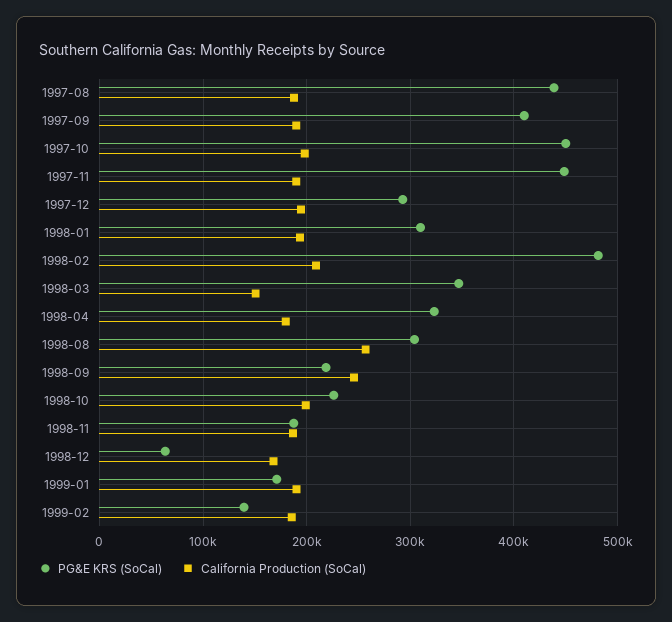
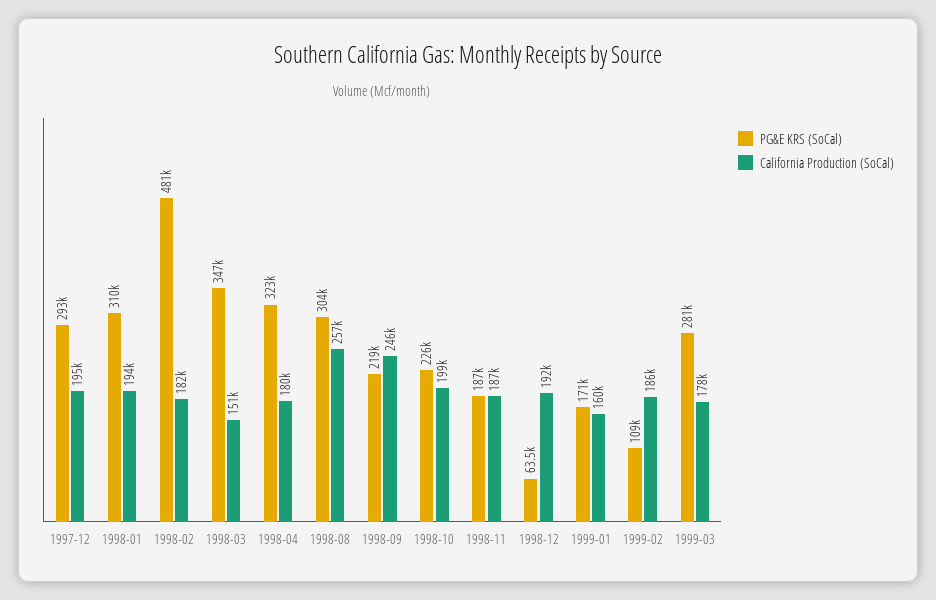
PG&E KRS (SoCal), 1997-08: 440000 -> none
California Production (SoCal), 1997-08: 190000 -> none
PG&E KRS (SoCal), 1997-09: 410000 -> none
California Production (SoCal), 1997-09: 190000 -> none
PG&E KRS (SoCal), 1997-10: 450000 -> none
California Production (SoCal), 1997-10: 200000 -> none
PG&E KRS (SoCal), 1997-11: 450000 -> none
California Production (SoCal), 1997-11: 190000 -> none
California Production (SoCal), 1998-02: 210000 -> 182000
California Production (SoCal), 1998-12: 170000 -> 192000
California Production (SoCal), 1999-01: 190000 -> 160000
PG&E KRS (SoCal), 1999-02: 140000 -> 109000
PG&E KRS (SoCal), 1999-03: none -> 281000
California Production (SoCal), 1999-03: none -> 178000

